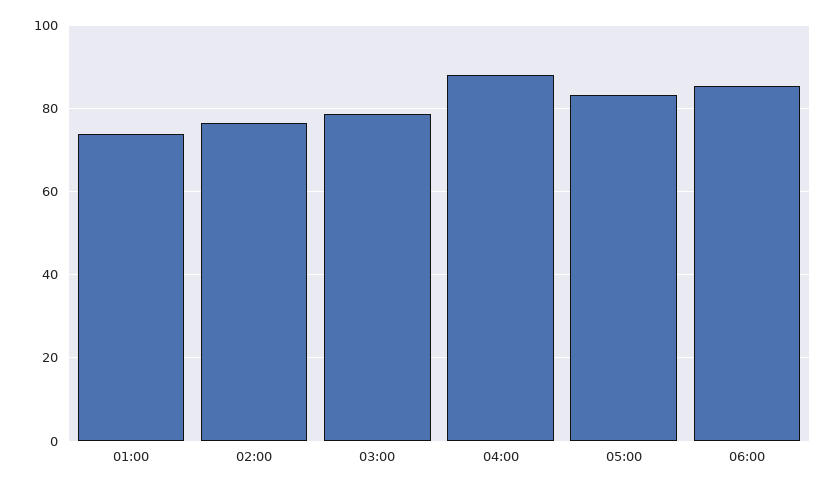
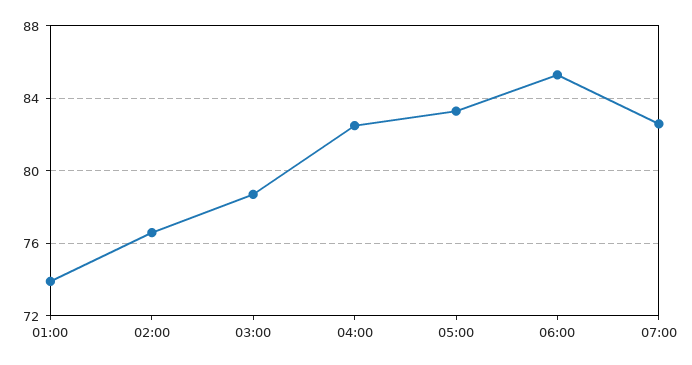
04:00: 88 -> 82.5
07:00: none -> 82.5

